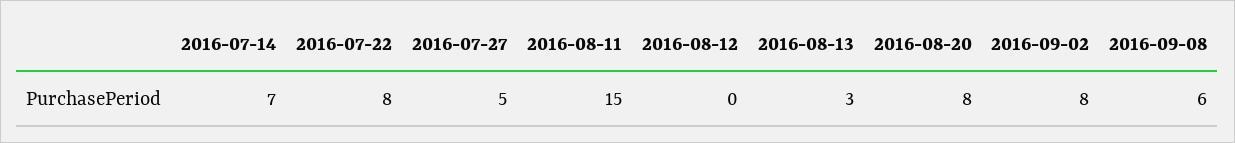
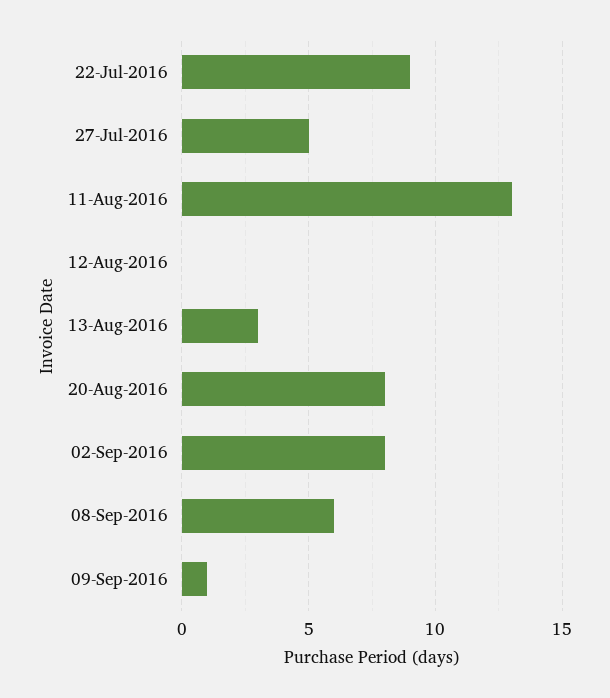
2016-07-14: 7 -> none
2016-07-22: 8 -> 9
2016-08-11: 15 -> 13
09-Sep-2016: none -> 1

